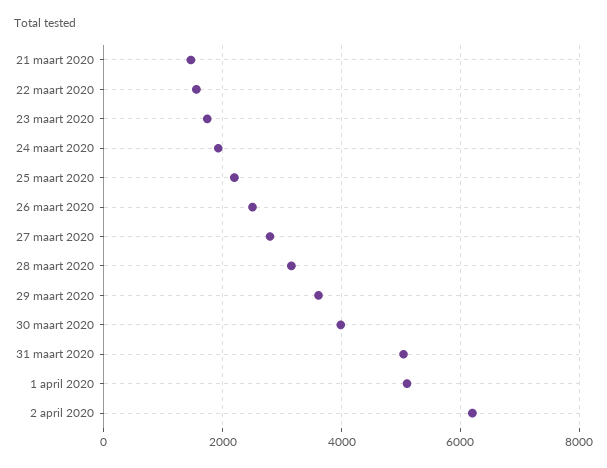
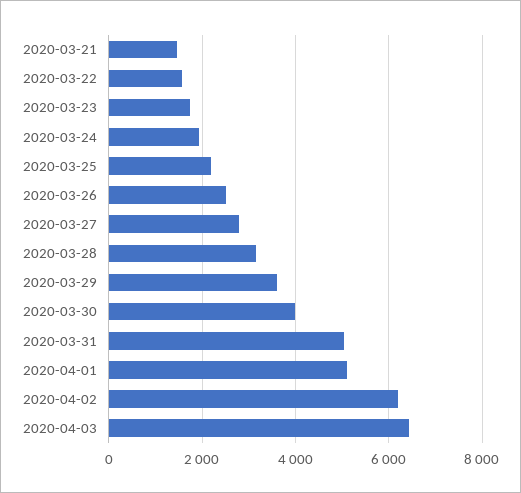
2020-04-03: none -> 6400

